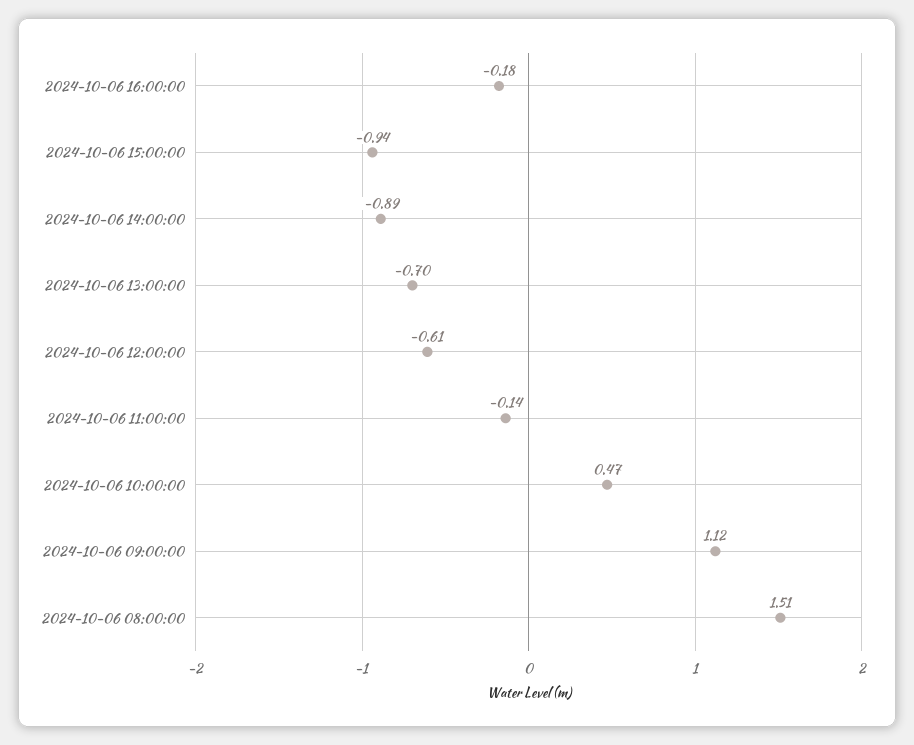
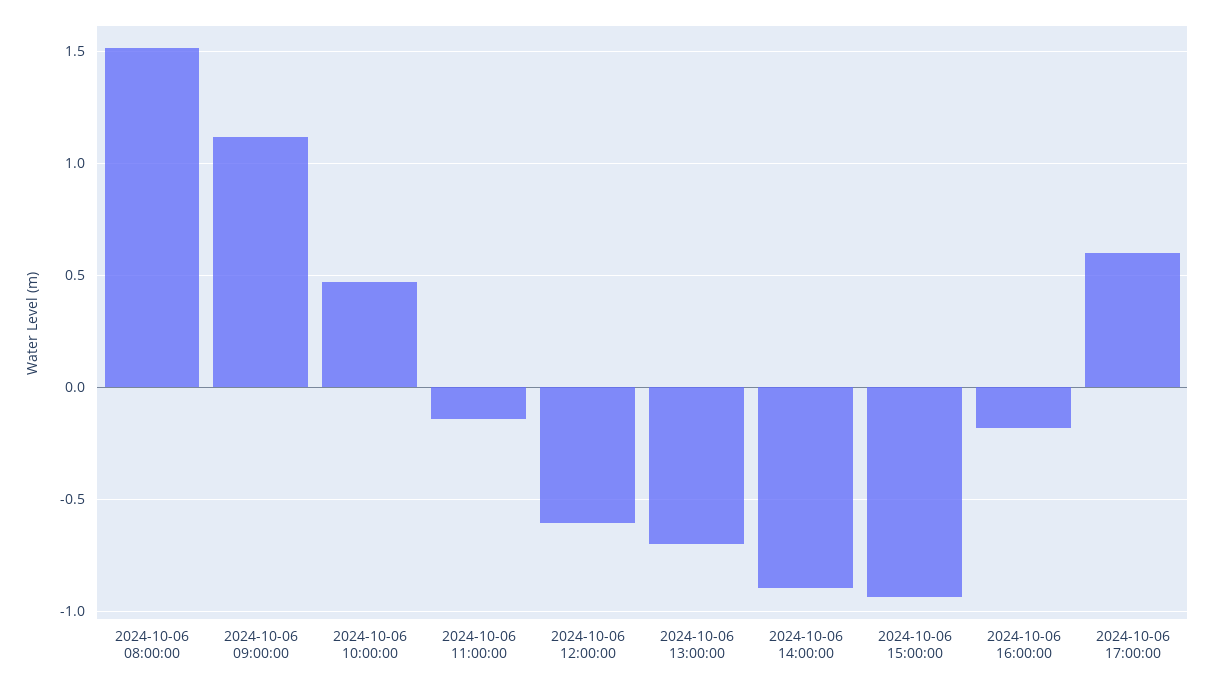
2024-10-06 17:00:00: none -> 0.6

